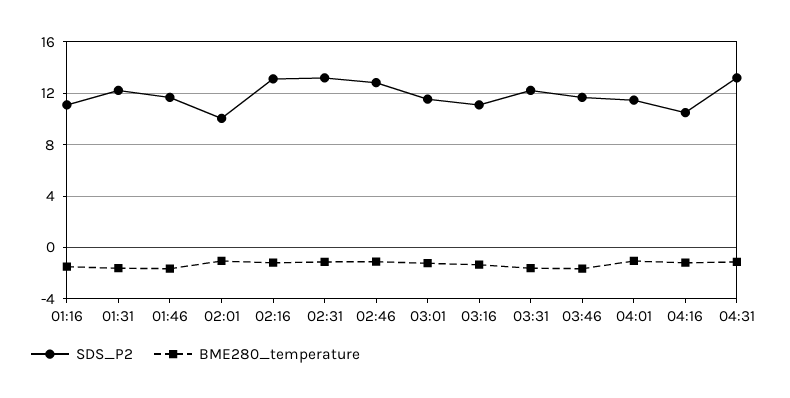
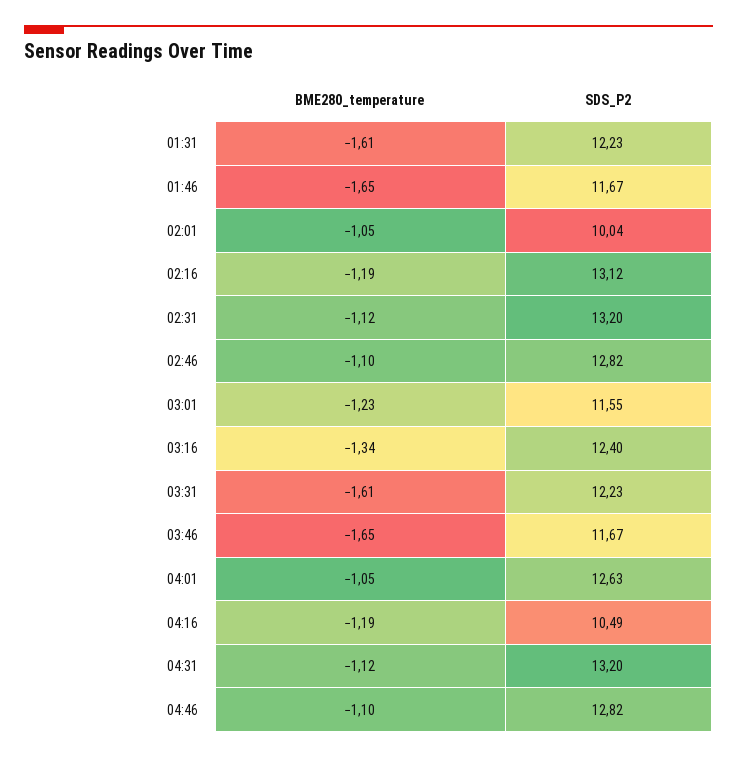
SDS_P2, 01:16: 11 -> none
BME280_temperature, 01:16: -1.5 -> none
SDS_P2, 03:16: 11 -> 12.4
SDS_P2, 04:01: 11.5 -> 12.63
BME280_temperature, 04:46: none -> -1.1
SDS_P2, 04:46: none -> 12.82

